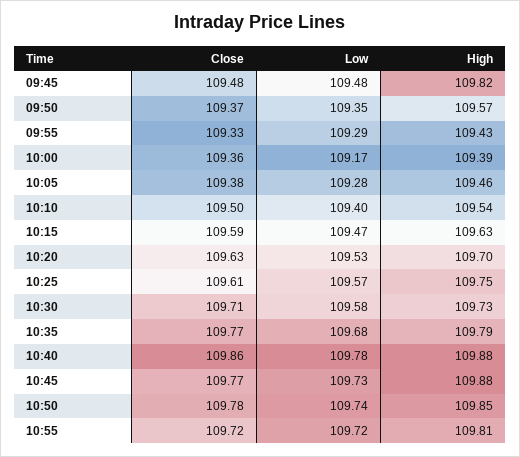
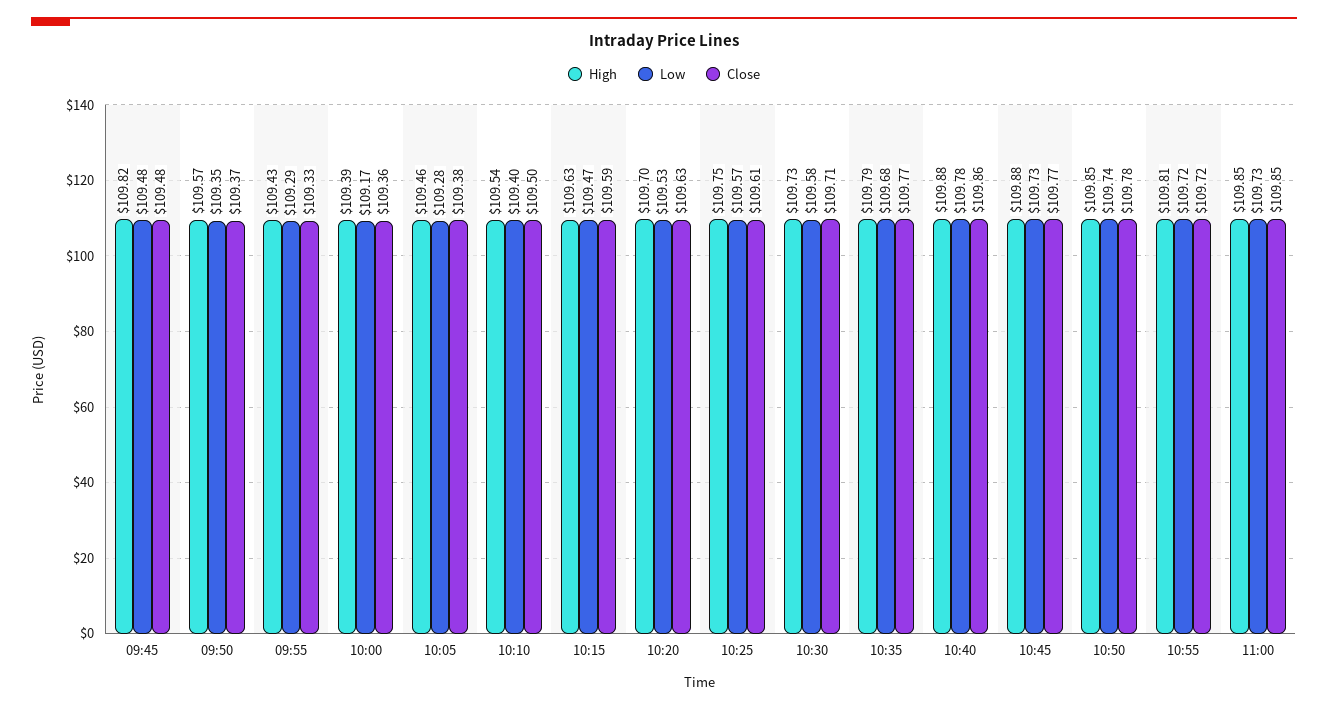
High, 11:00: none -> 109.85
Low, 11:00: none -> 109.73
Close, 11:00: none -> 109.85

